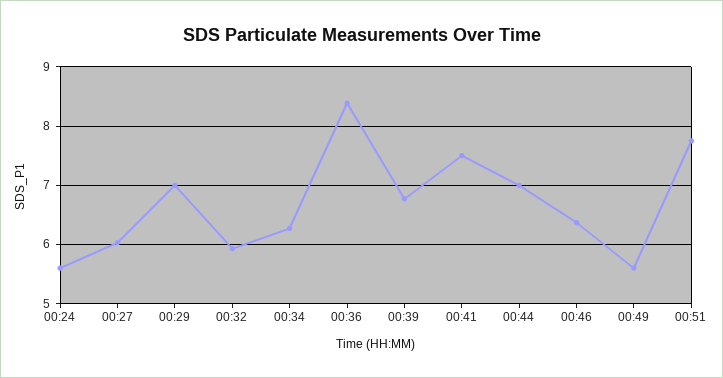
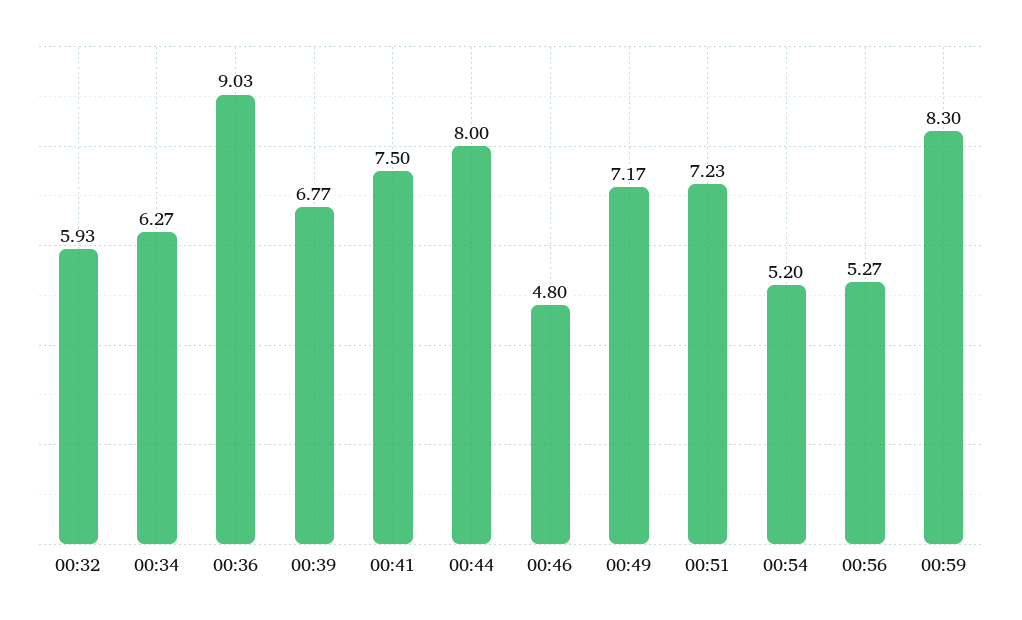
00:24: 5.6 -> none
00:27: 6 -> none
00:29: 7 -> none
00:36: 8.4 -> 9.03
00:44: 7 -> 8
00:46: 6.4 -> 4.8
00:49: 5.6 -> 7.17
00:51: 7.8 -> 7.23
00:54: none -> 5.2
00:56: none -> 5.27
00:59: none -> 8.3

